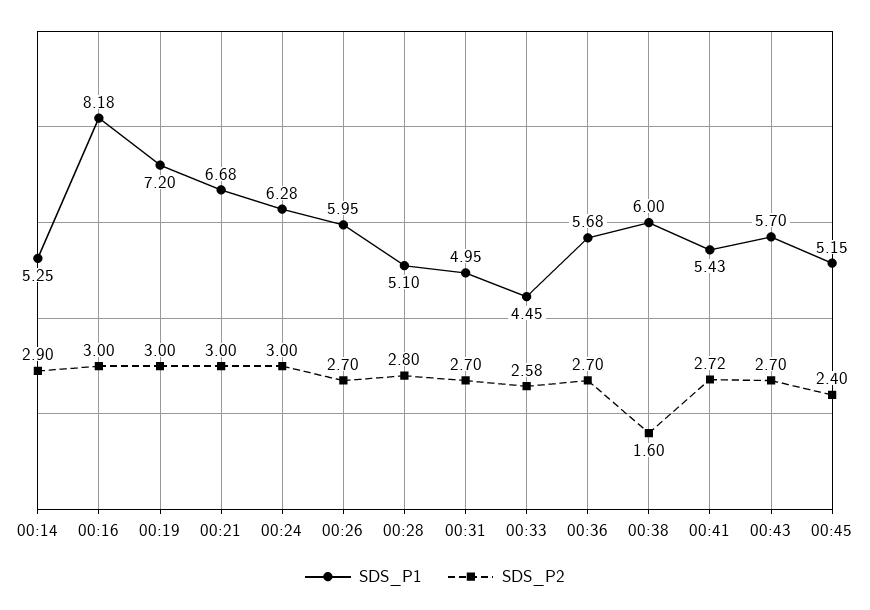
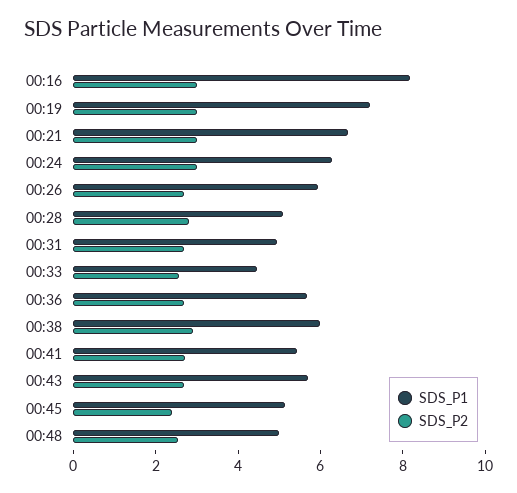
SDS_P1, 00:14: 5.25 -> none
SDS_P2, 00:14: 2.9 -> none
SDS_P2, 00:38: 1.6 -> 3
SDS_P1, 00:48: none -> 5
SDS_P2, 00:48: none -> 2.5

